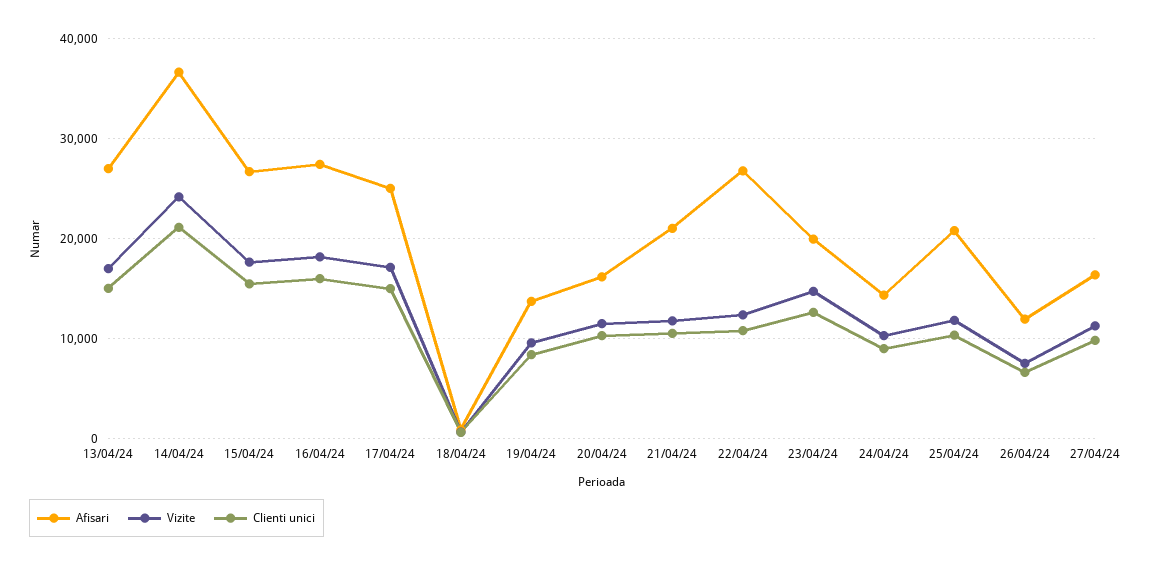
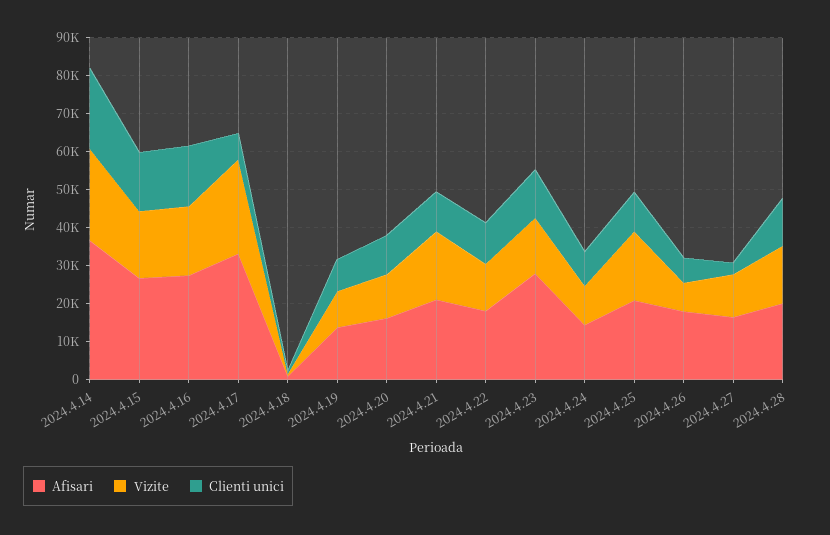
Afisari, 13/04/24: 27000 -> none
Vizite, 13/04/24: 17000 -> none
Clienti unici, 13/04/24: 15000 -> none
Afisari, 17/04/24: 25000 -> 32500
Vizite, 17/04/24: 17000 -> 25000
Clienti unici, 17/04/24: 15000 -> 7500
Vizite, 21/04/24: 12000 -> 17500
Afisari, 22/04/24: 27000 -> 17500
Afisari, 23/04/24: 20000 -> 27500
Vizite, 25/04/24: 12000 -> 17500
Afisari, 26/04/24: 12000 -> 17500
Clienti unici, 27/04/24: 10000 -> 2500
Afisari, 2024.4.28: none -> 20000
Vizite, 2024.4.28: none -> 15000
Clienti unici, 2024.4.28: none -> 12500

